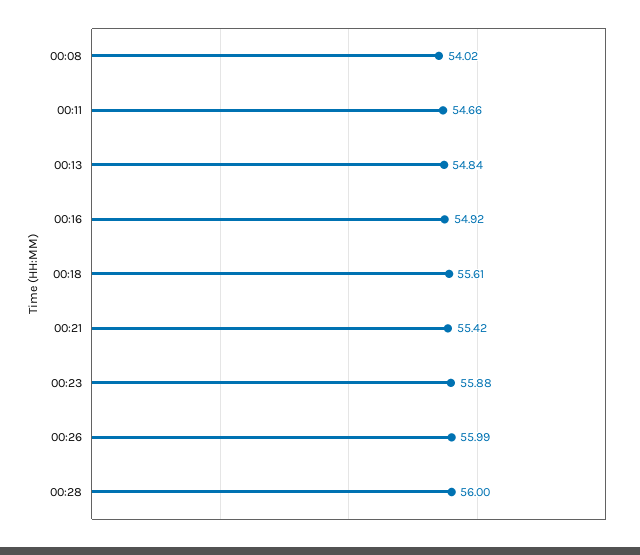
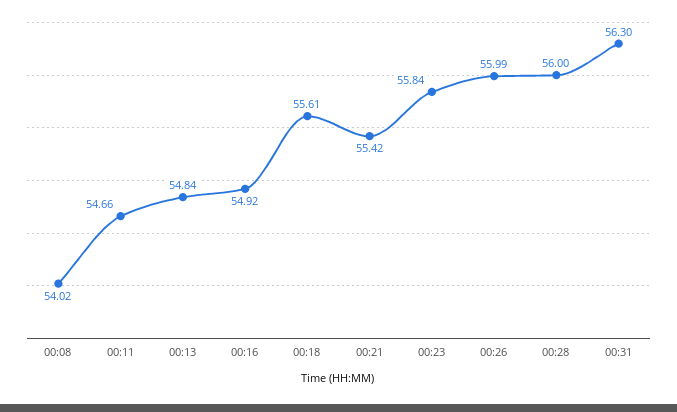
00:23: 55.88 -> 55.84
00:31: none -> 56.3

